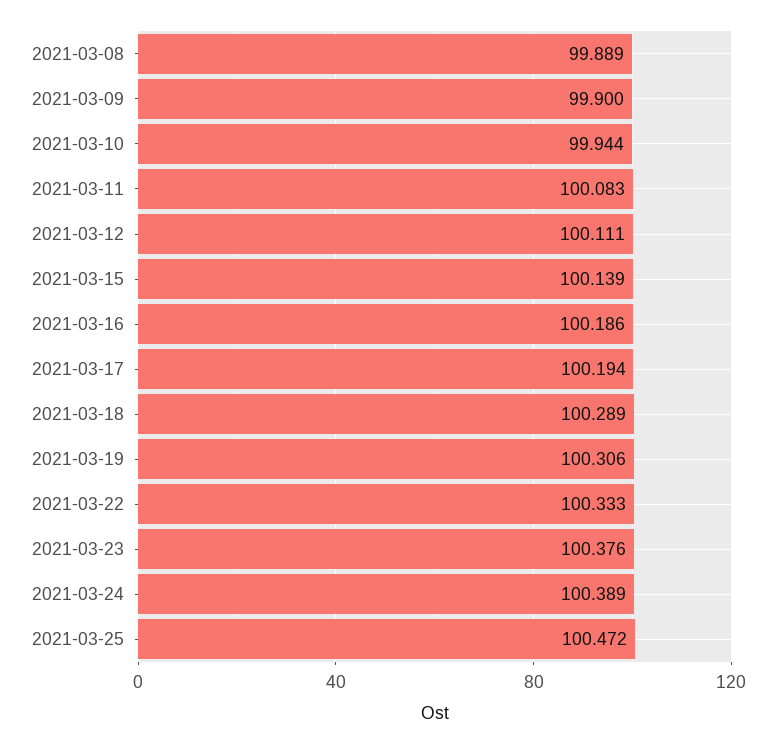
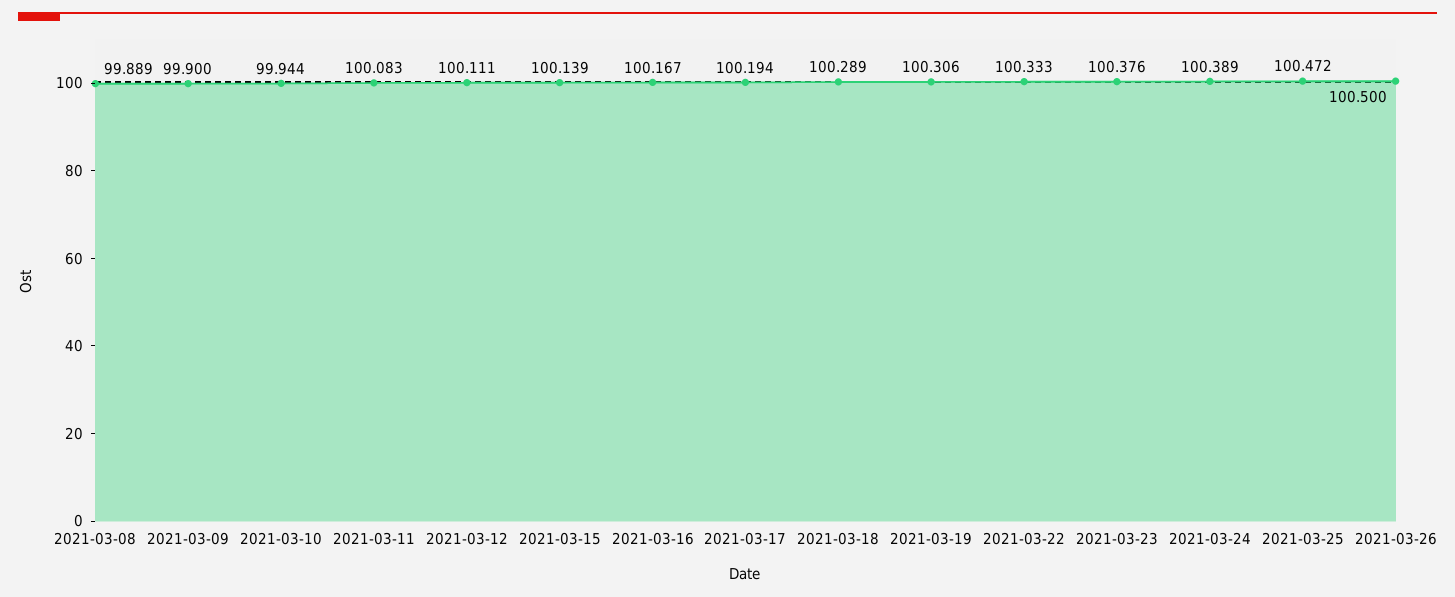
2021-03-16: 100.186 -> 100.167
2021-03-26: none -> 100.5

